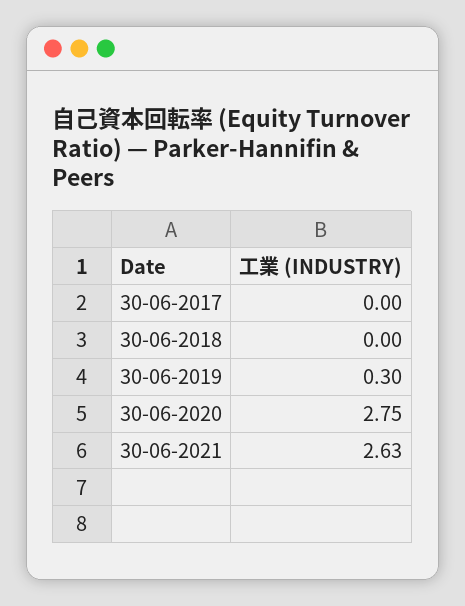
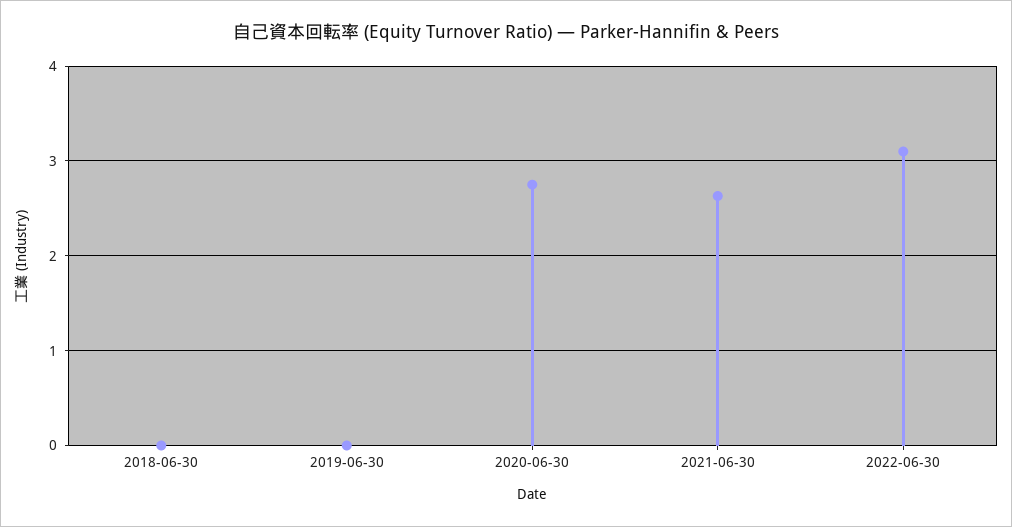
30-06-2017: 0 -> none
30-06-2019: 0.3 -> 0
2022-06-30: none -> 3.1

